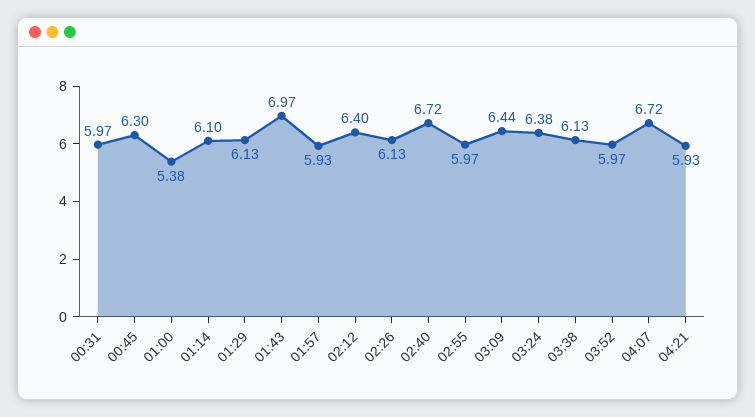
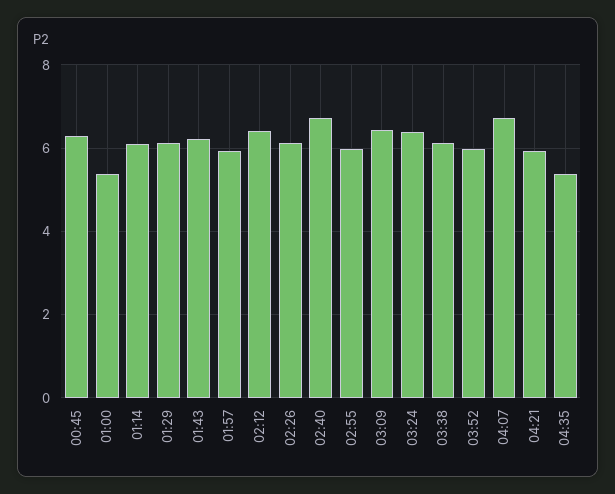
00:31: 5.97 -> none
01:43: 6.97 -> 6.2
04:35: none -> 5.4

